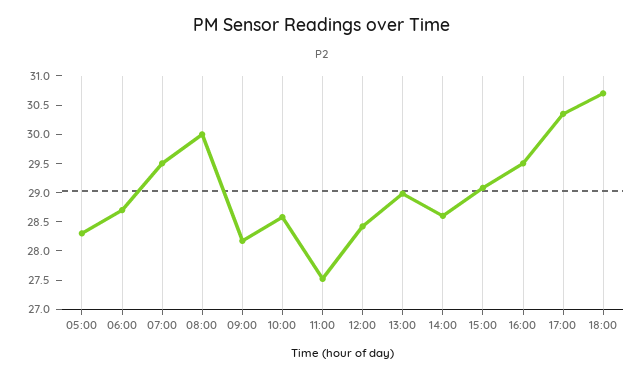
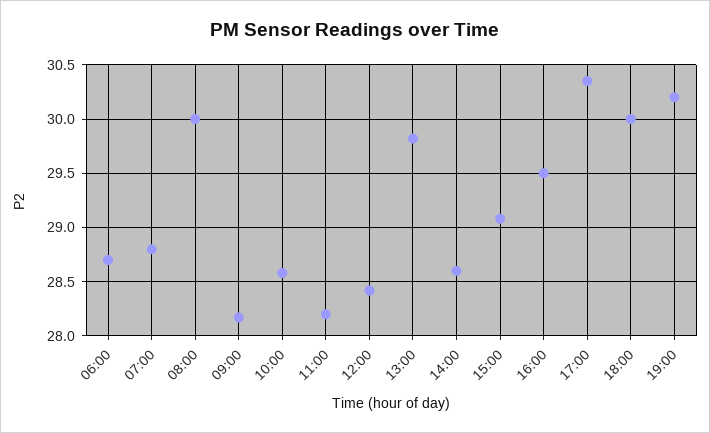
05:00: 28.25 -> none
07:00: 29.5 -> 28.8
11:00: 27.5 -> 28.2
13:00: 29 -> 29.8
18:00: 30.75 -> 30
19:00: none -> 30.2

